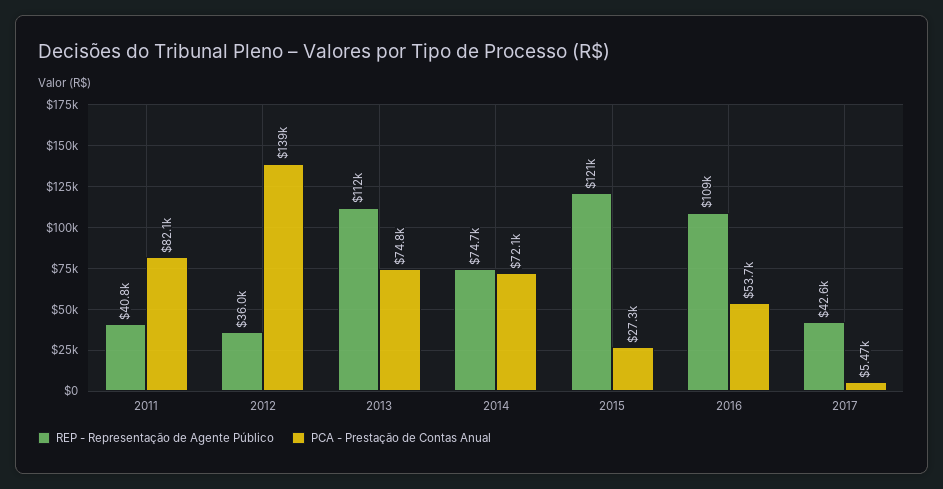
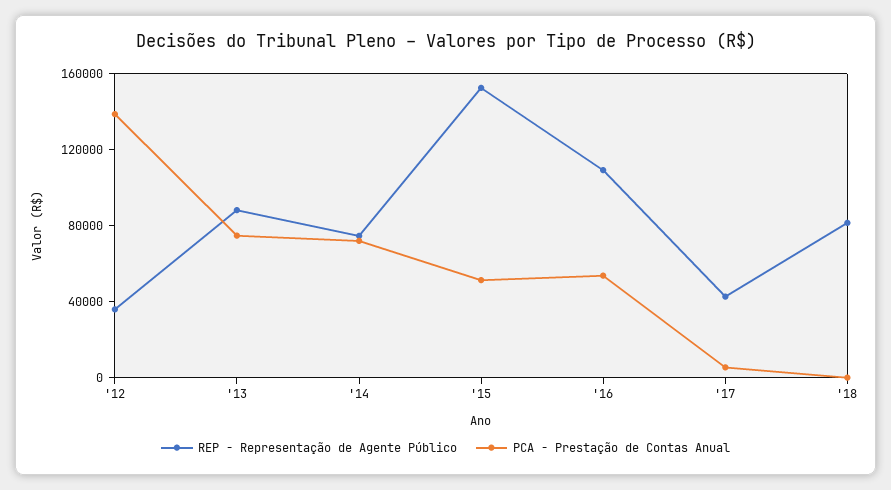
REP - Representação de Agente Público, 2011: 40800 -> none
PCA - Prestação de Contas Anual, 2011: 82100 -> none
REP - Representação de Agente Público, 2013: 112000 -> 90000
REP - Representação de Agente Público, 2015: 121000 -> 150000
PCA - Prestação de Contas Anual, 2015: 27300 -> 50000
REP - Representação de Agente Público, '18: none -> 80000
PCA - Prestação de Contas Anual, '18: none -> 0

